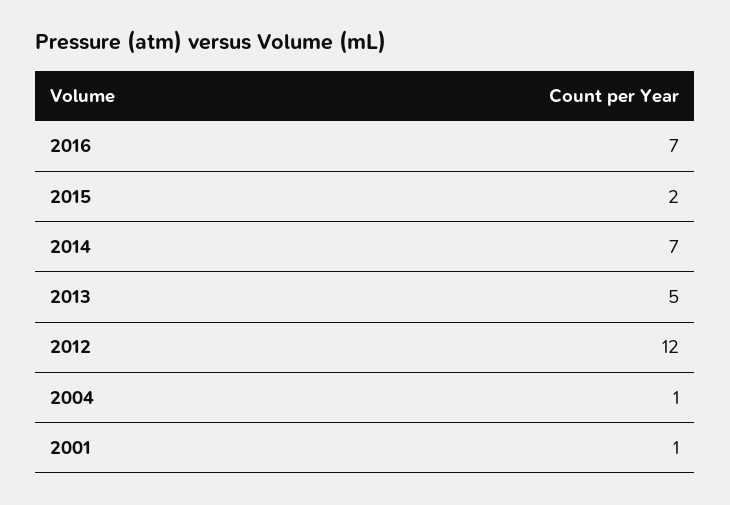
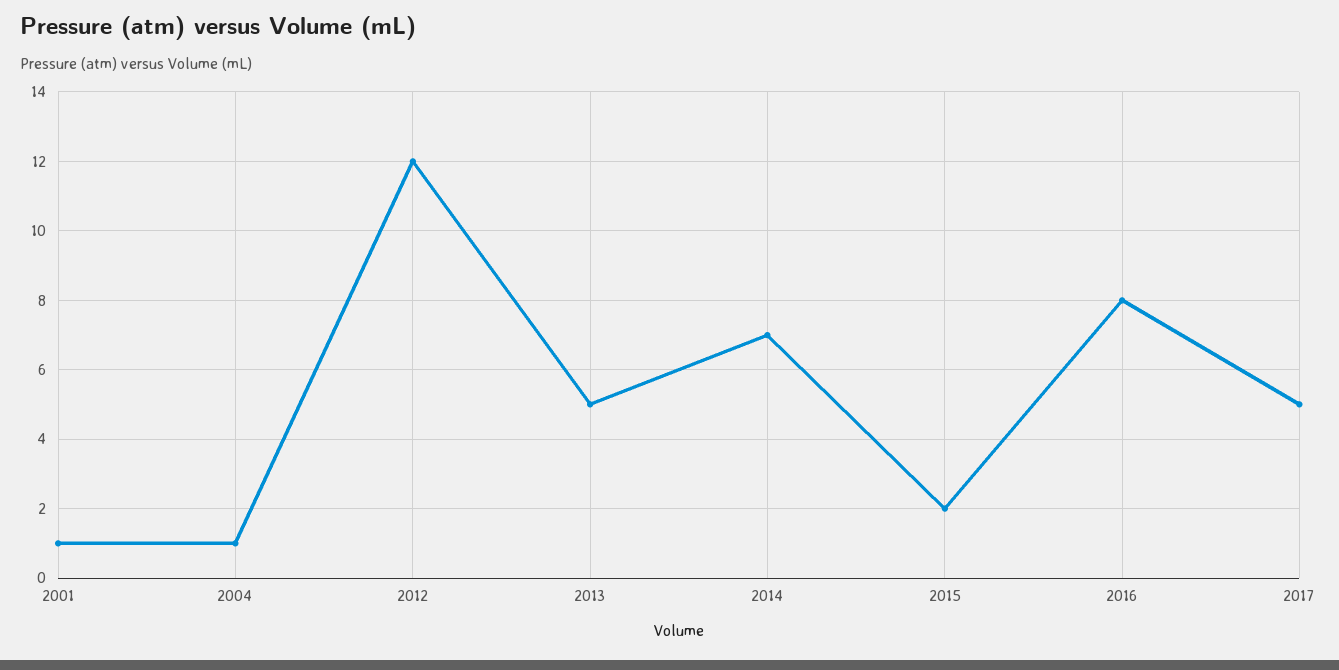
2016: 7 -> 8
2017: none -> 5

